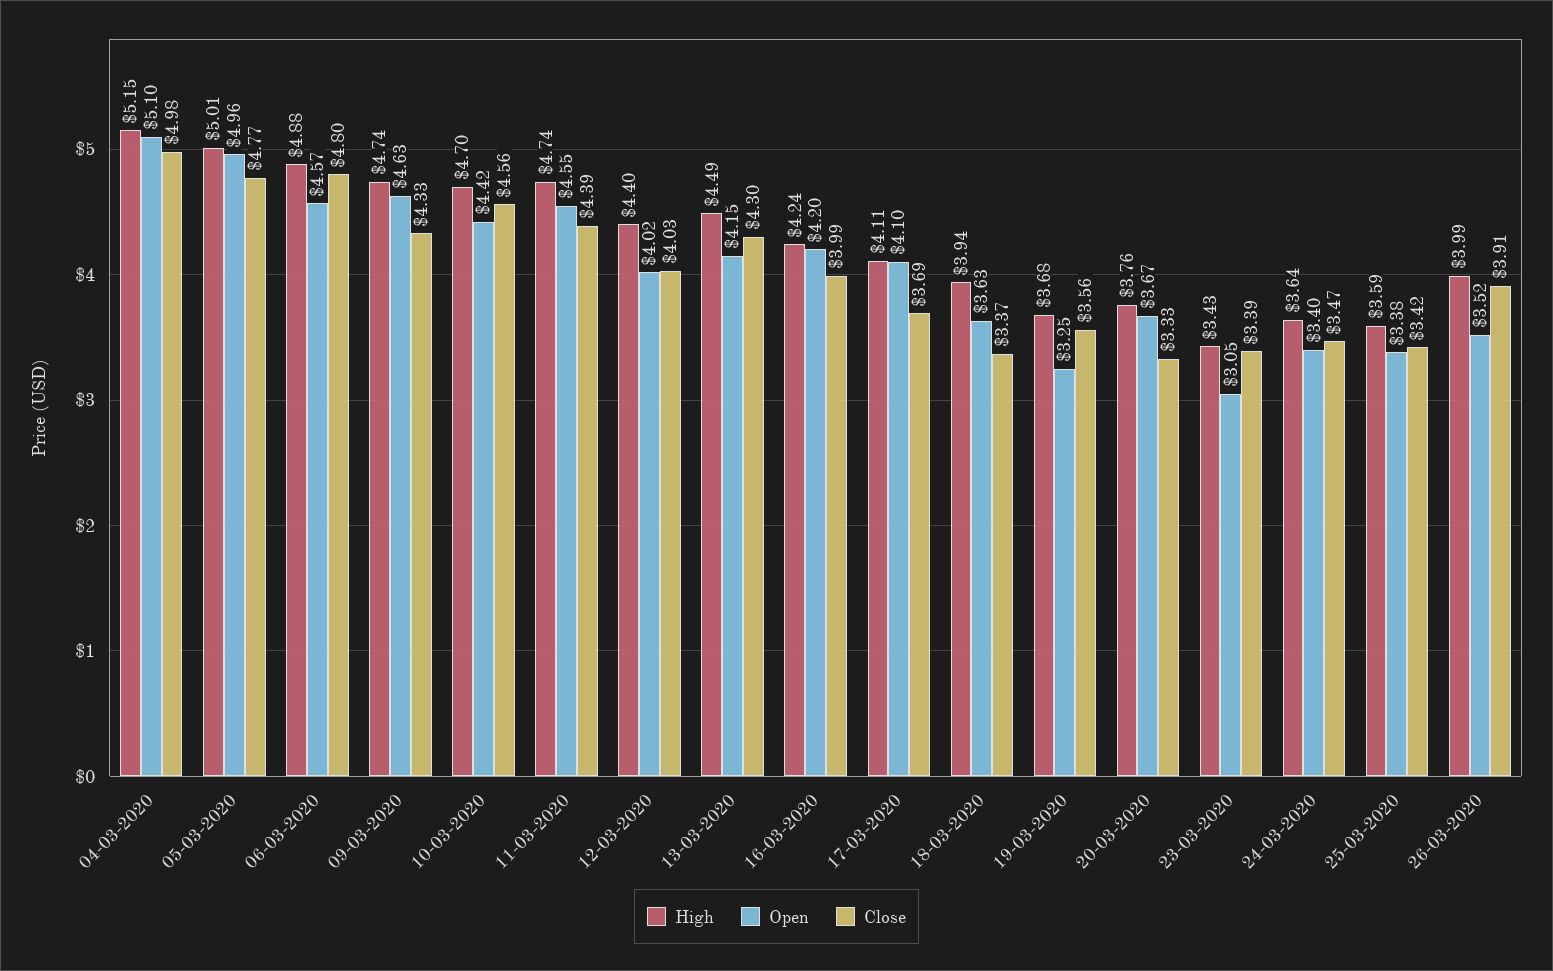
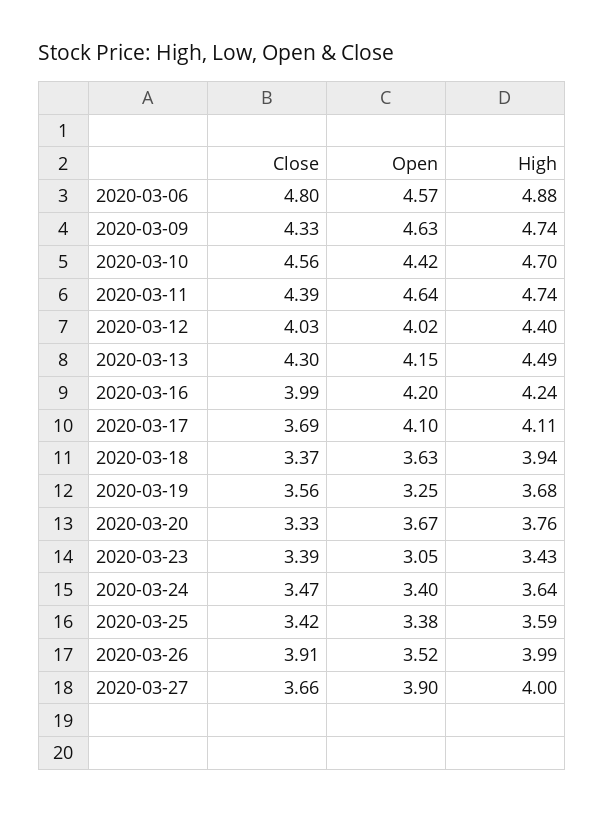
High, 04-03-2020: 5.15 -> none
Open, 04-03-2020: 5.1 -> none
Close, 04-03-2020: 4.98 -> none
High, 05-03-2020: 5.01 -> none
Open, 05-03-2020: 4.96 -> none
Close, 05-03-2020: 4.77 -> none
Open, 11-03-2020: 4.55 -> 4.64
Close, 2020-03-27: none -> 3.66
Open, 2020-03-27: none -> 3.9
High, 2020-03-27: none -> 4

